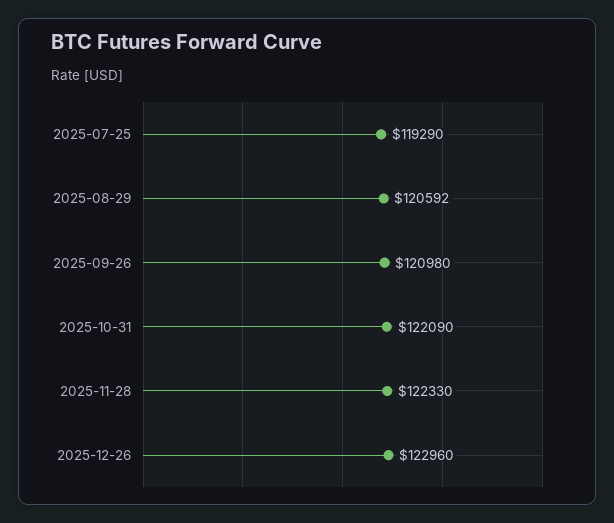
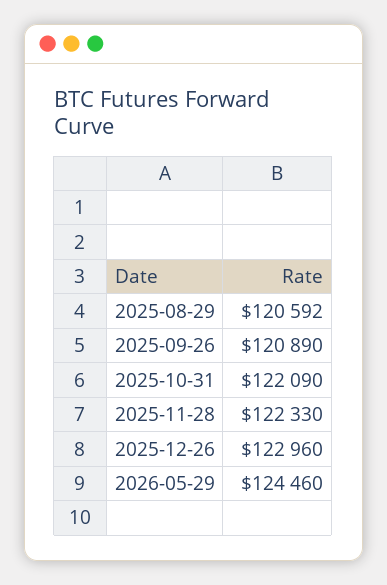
2025-07-25: 119290 -> none
2025-09-26: 120980 -> 120890
2026-05-29: none -> 124460

